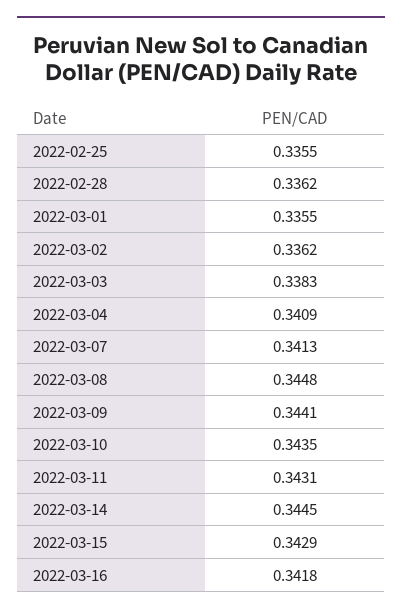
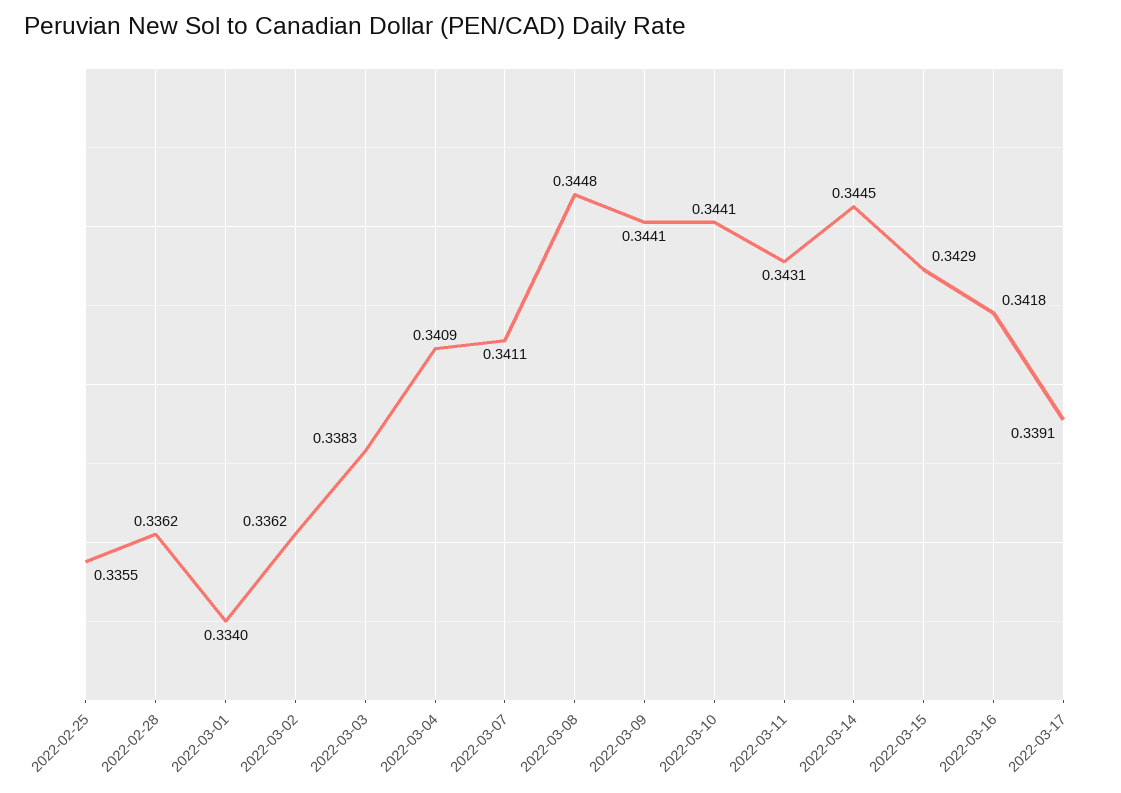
2022-03-01: 0.3355 -> 0.334
2022-03-07: 0.3413 -> 0.3411
2022-03-10: 0.3435 -> 0.3441
2022-03-17: none -> 0.3391

